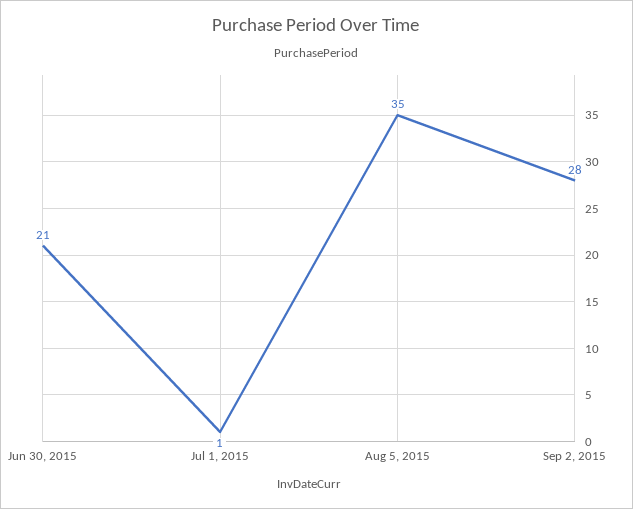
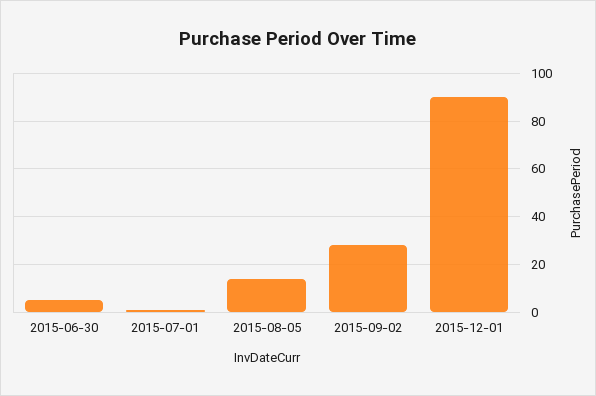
Jun 30, 2015: 21 -> 5
Aug 5, 2015: 35 -> 15
2015-12-01: none -> 90

